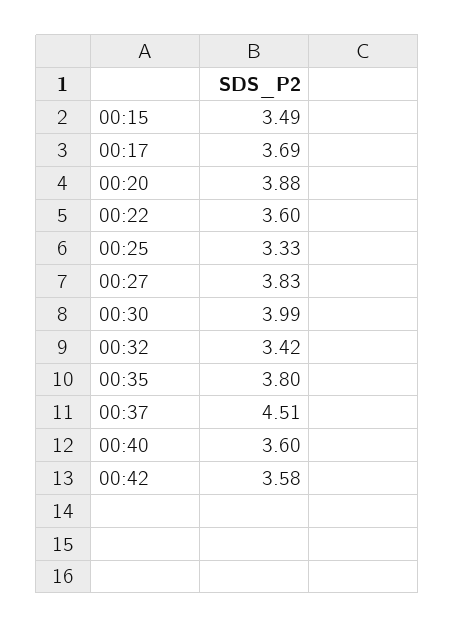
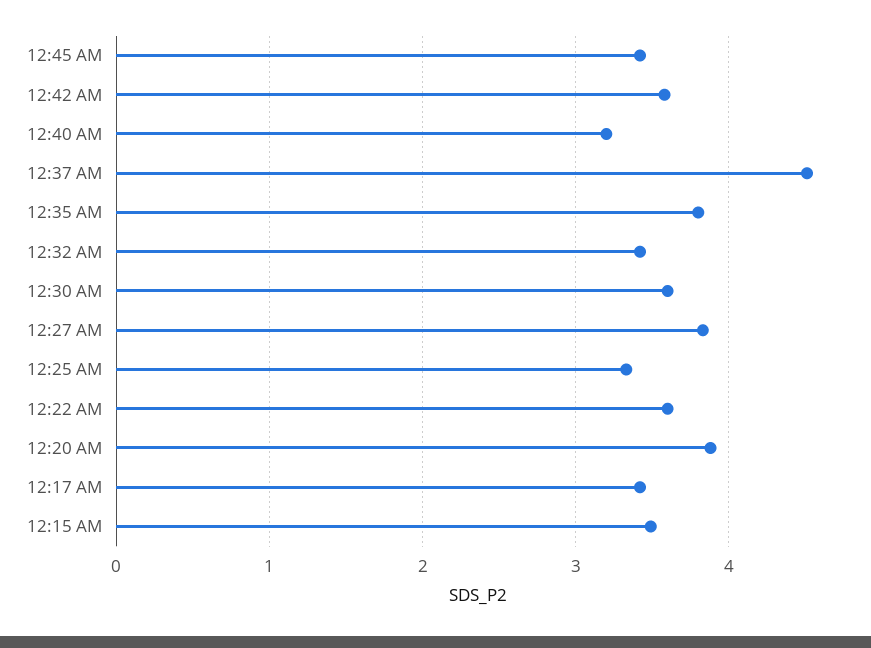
00:17: 3.69 -> 3.4
00:30: 3.99 -> 3.6
00:40: 3.6 -> 3.2
12:45 AM: none -> 3.4

